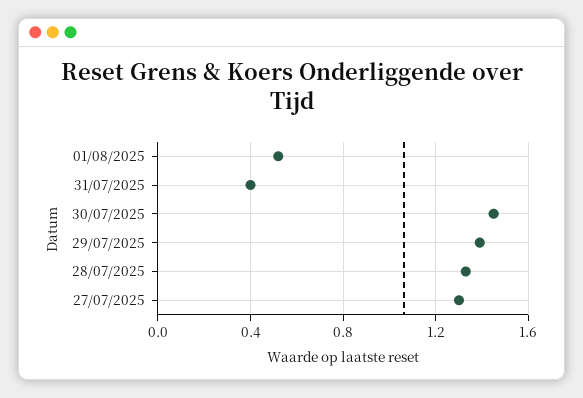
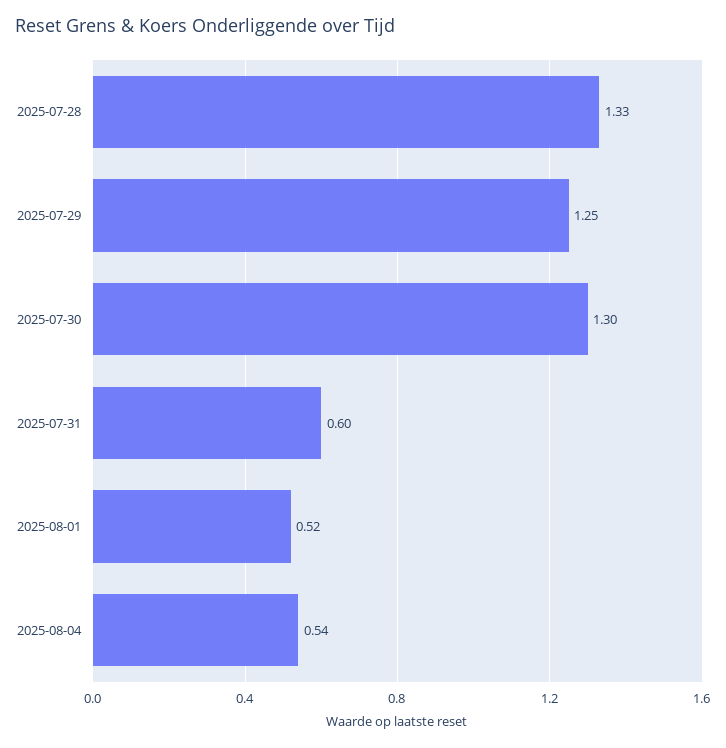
31/07/2025: 0.4 -> 0.6
30/07/2025: 1.45 -> 1.3
29/07/2025: 1.4 -> 1.25
27/07/2025: 1.3 -> none
2025-08-04: none -> 0.54

